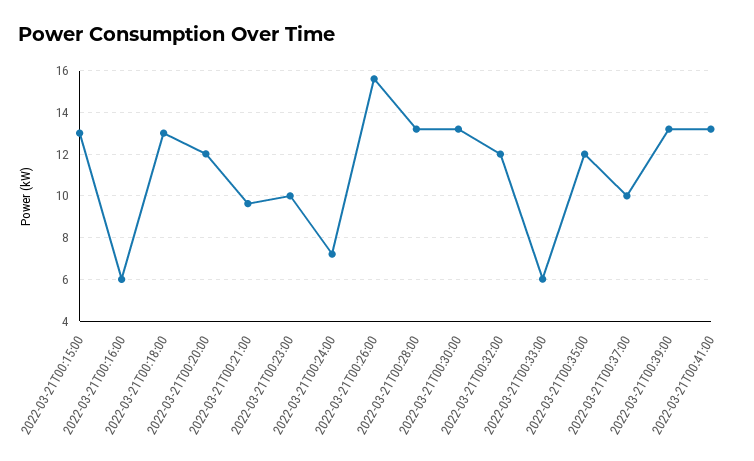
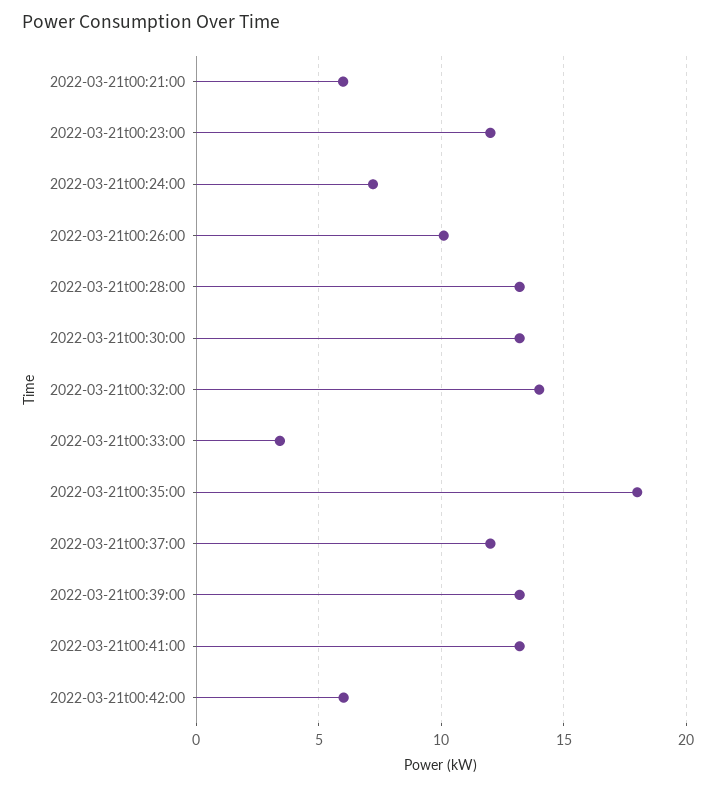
2022-03-21T00:15:00: 13 -> none
2022-03-21T00:16:00: 6 -> none
2022-03-21T00:18:00: 13 -> none
2022-03-21T00:20:00: 12 -> none
2022-03-21T00:21:00: 9.5 -> 6
2022-03-21T00:23:00: 10 -> 12
2022-03-21T00:26:00: 15.5 -> 10
2022-03-21T00:32:00: 12 -> 14
2022-03-21T00:33:00: 6 -> 3.5
2022-03-21T00:35:00: 12 -> 18
2022-03-21T00:37:00: 10 -> 12
2022-03-21t00:42:00: none -> 6

